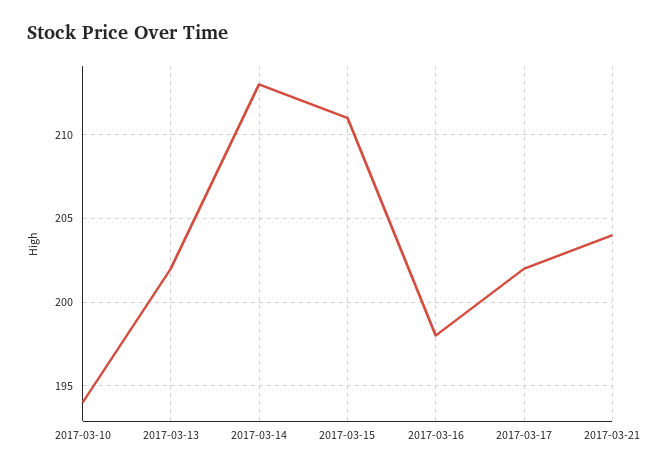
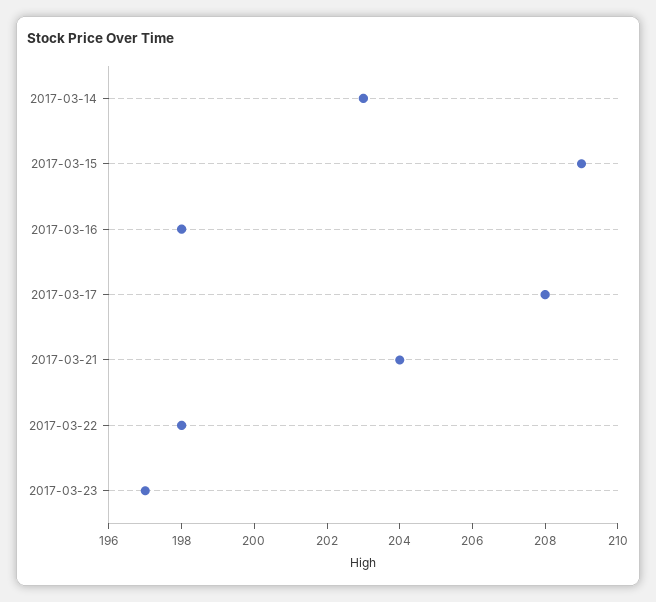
2017-03-10: 194 -> none
2017-03-13: 202 -> none
2017-03-14: 213 -> 203
2017-03-15: 211 -> 209
2017-03-17: 202 -> 208
2017-03-22: none -> 198
2017-03-23: none -> 197

